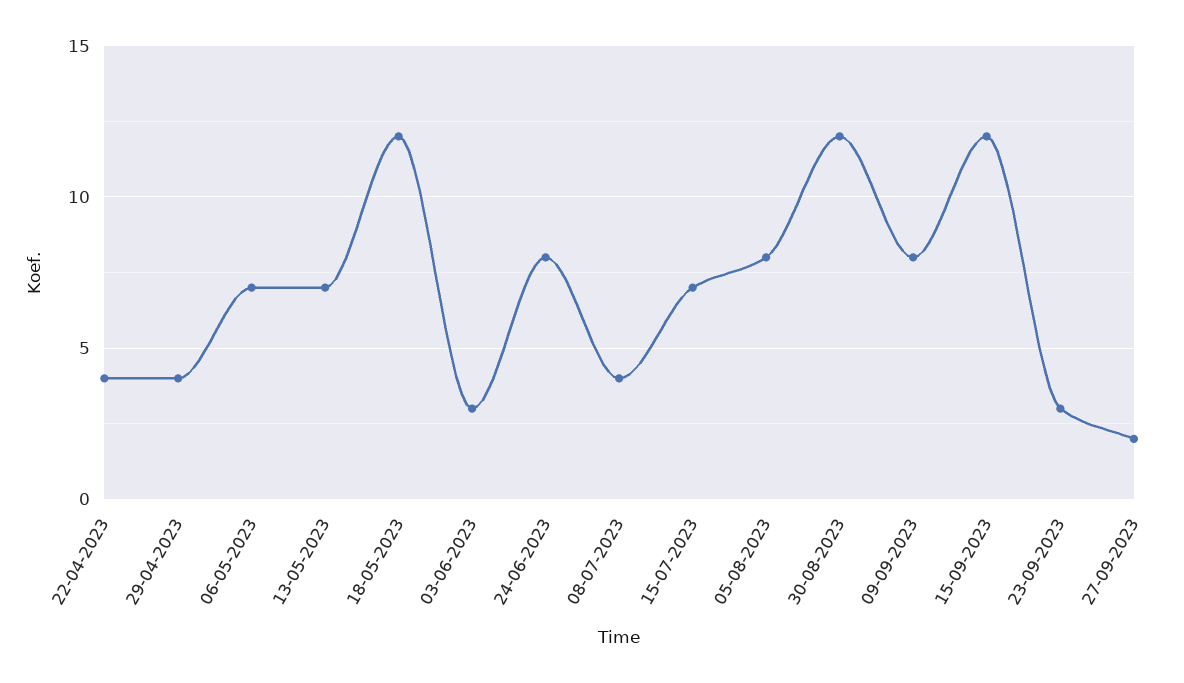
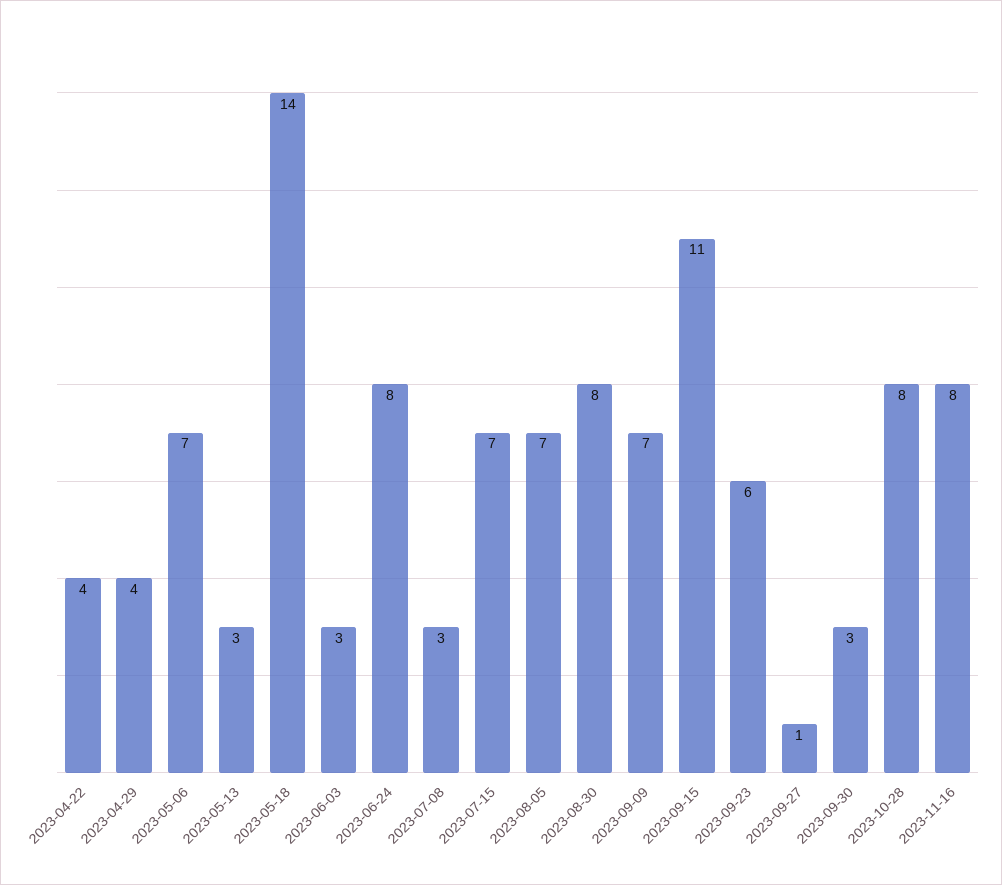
13-05-2023: 7 -> 3
18-05-2023: 12 -> 14
08-07-2023: 4 -> 3
05-08-2023: 8 -> 7
30-08-2023: 12 -> 8
09-09-2023: 8 -> 7
15-09-2023: 12 -> 11
23-09-2023: 3 -> 6
27-09-2023: 2 -> 1
2023-09-30: none -> 3
2023-10-28: none -> 8
2023-11-16: none -> 8

